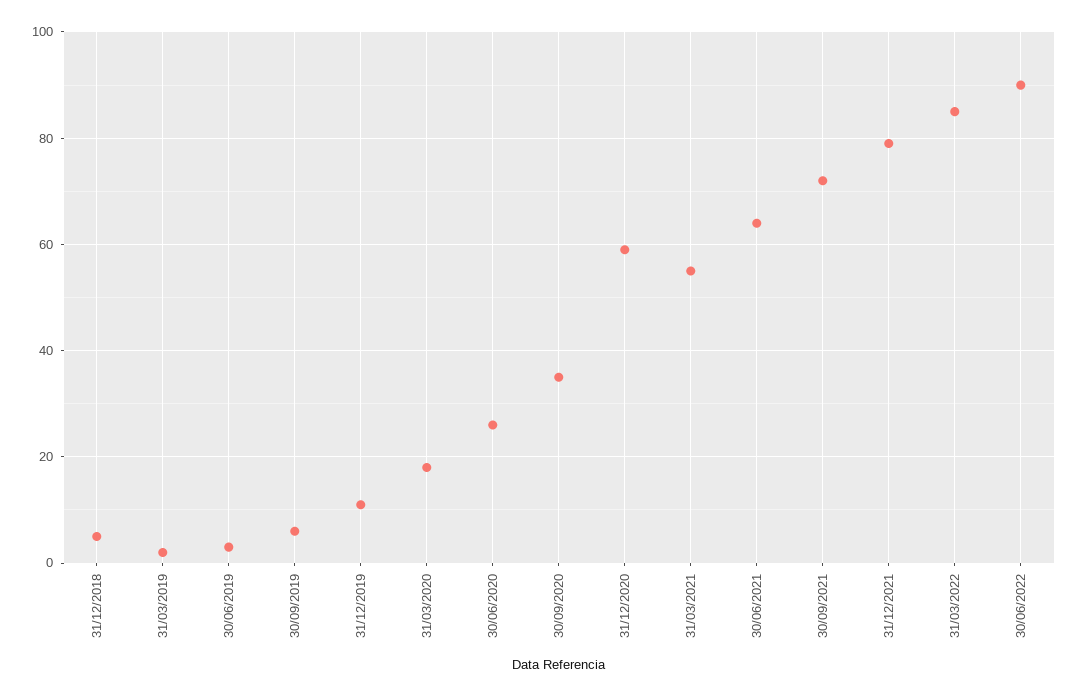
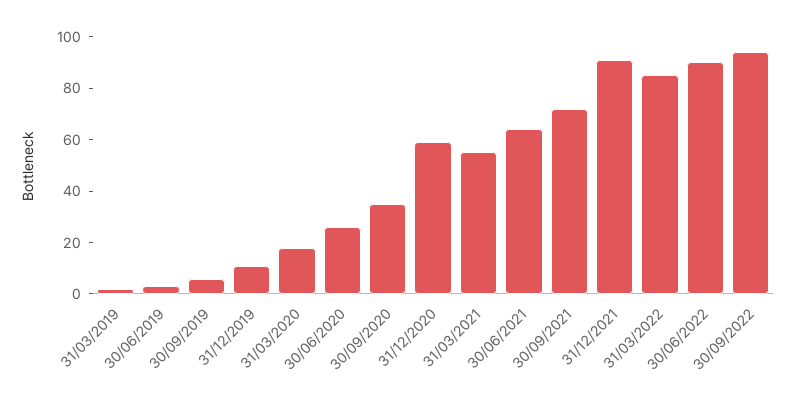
31/12/2018: 5 -> none
31/12/2021: 80 -> 90
30/09/2022: none -> 95

